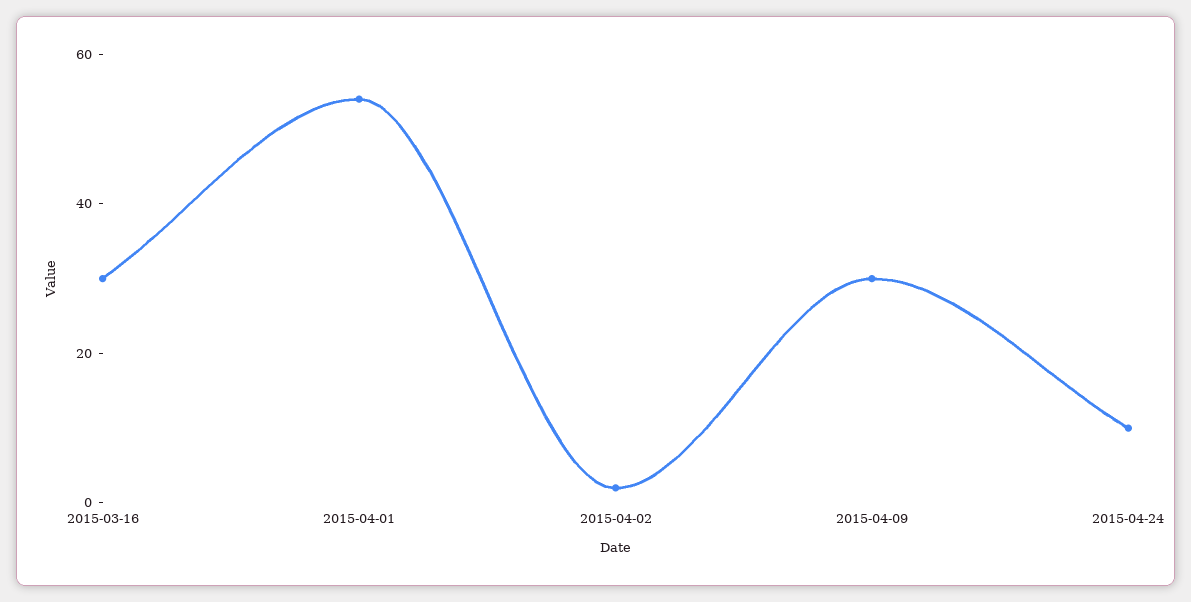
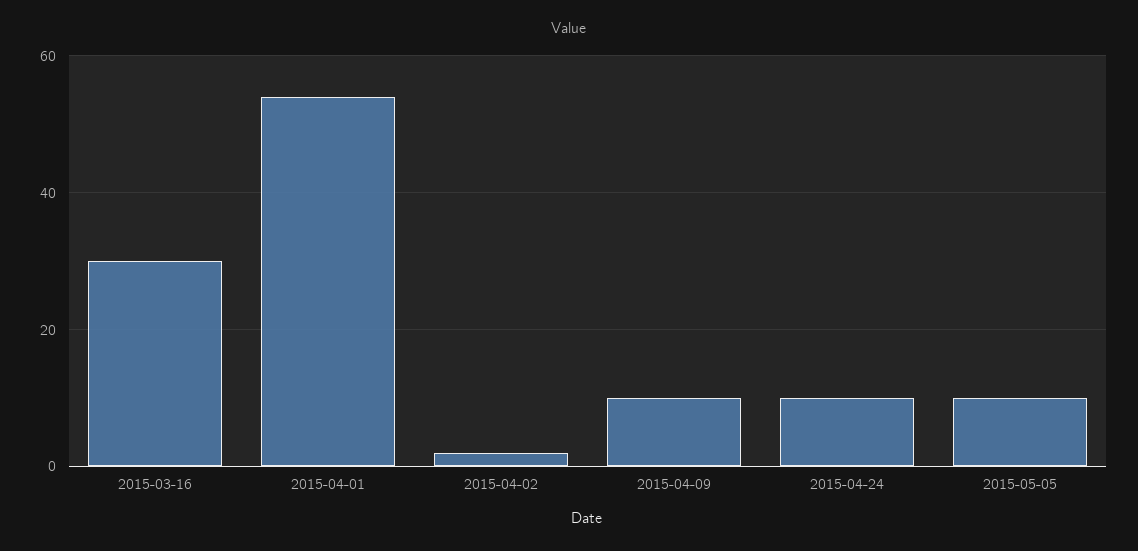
2015-04-09: 30 -> 10
2015-05-05: none -> 10

